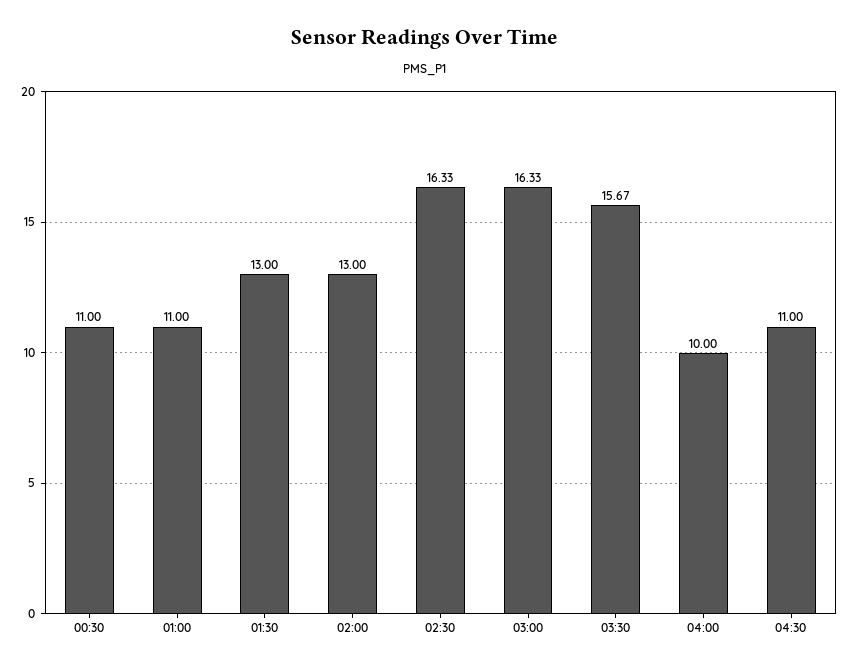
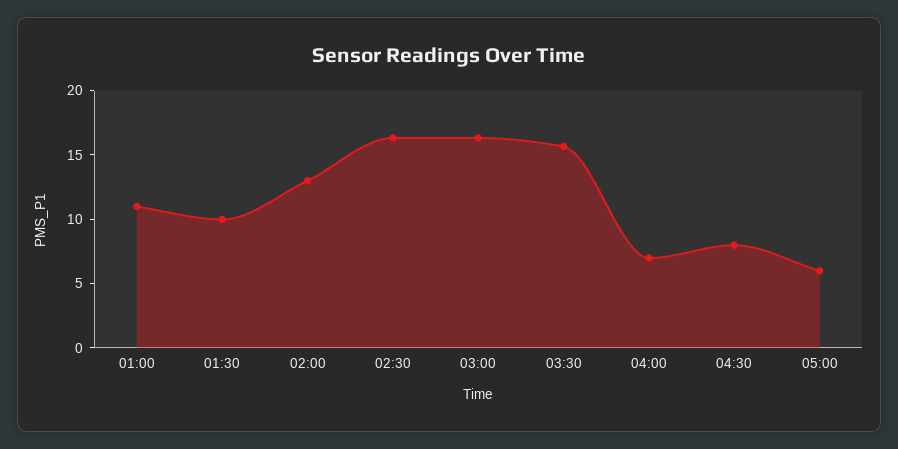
00:30: 11 -> none
01:30: 13 -> 10
04:00: 10 -> 7
04:30: 11 -> 8
05:00: none -> 6

